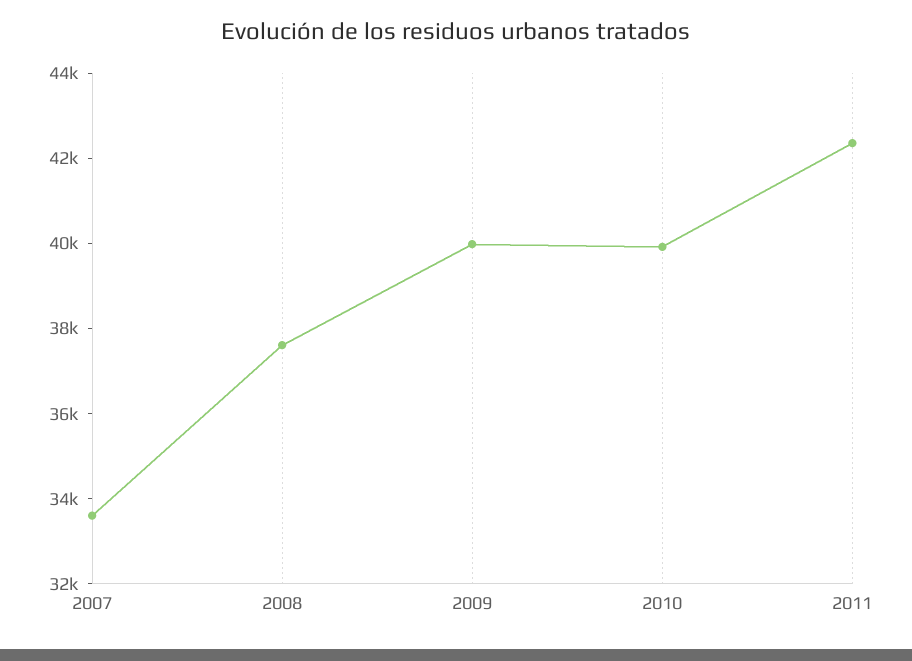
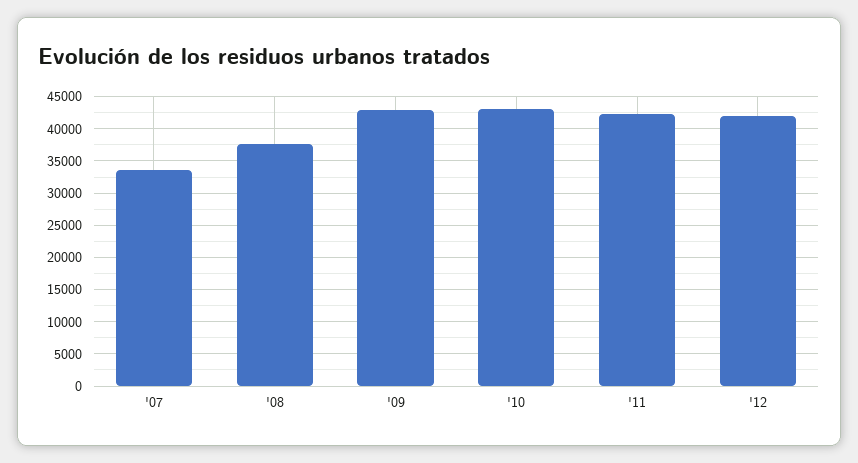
2009: 40000 -> 43000
2010: 40000 -> 43000
'12: none -> 42000

